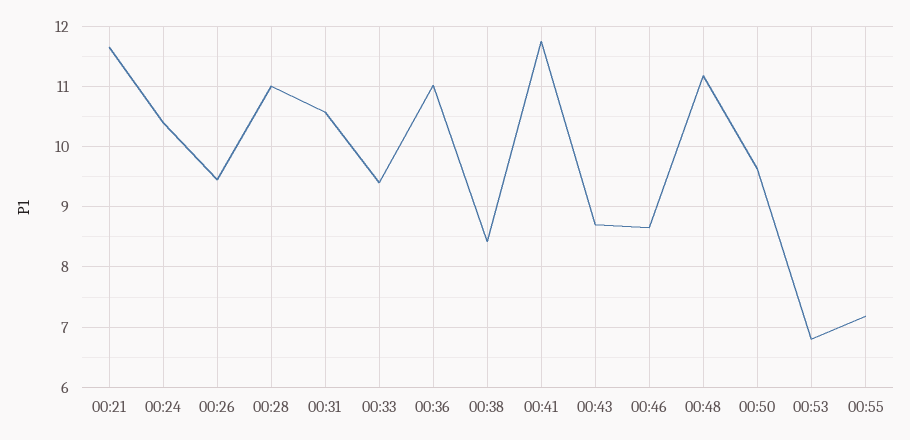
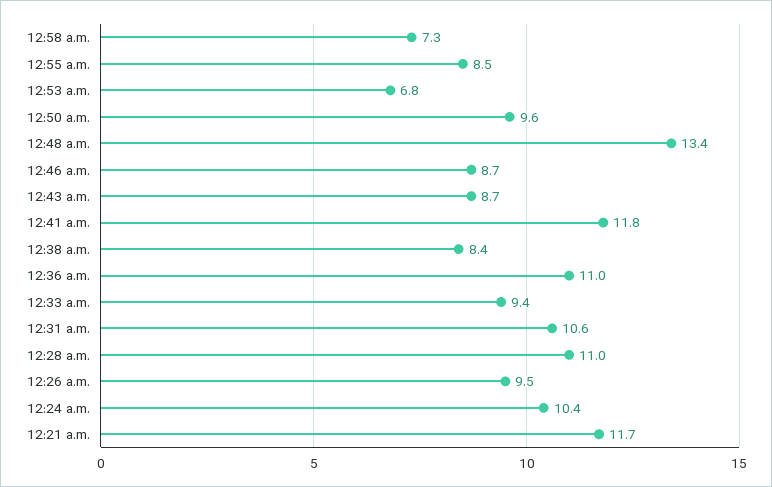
00:48: 11.2 -> 13.4
00:55: 7.2 -> 8.5
12:58 a.m.: none -> 7.3

